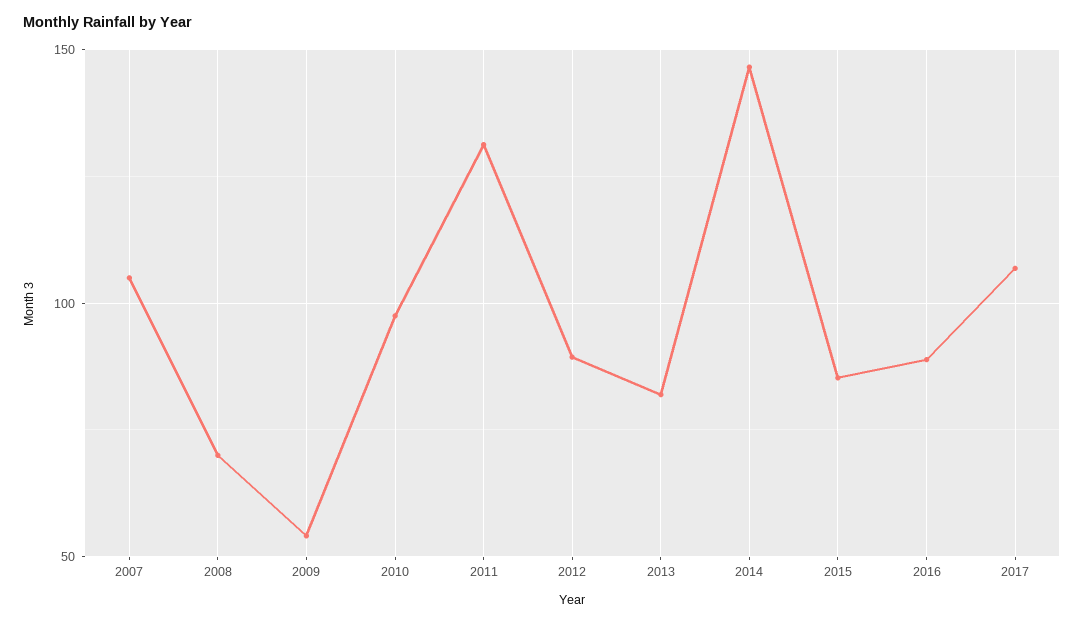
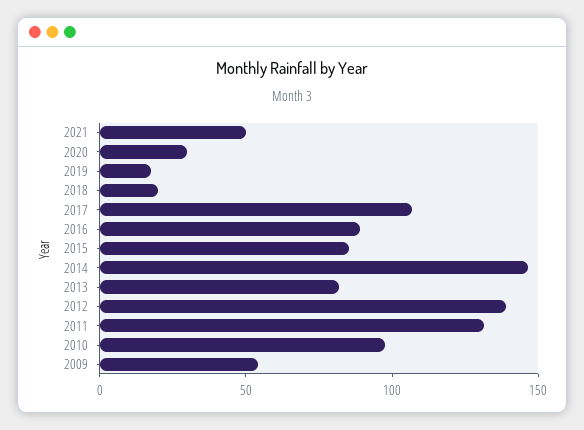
2007: 105 -> none
2008: 70 -> none
2012: 90 -> 140
2021: none -> 50
2020: none -> 30
2019: none -> 20
2018: none -> 20

